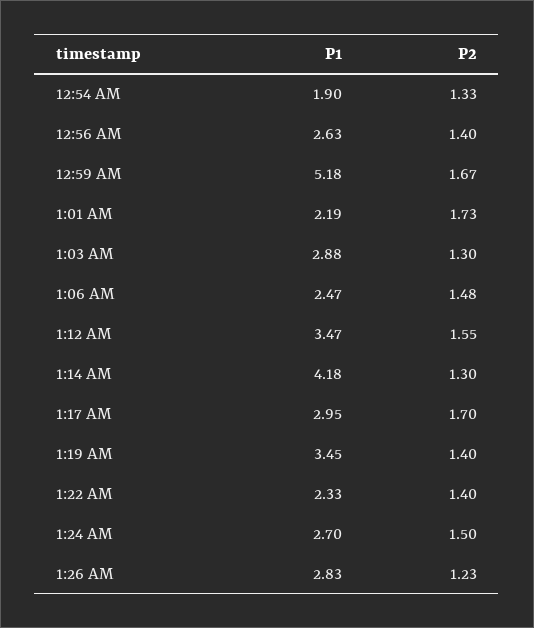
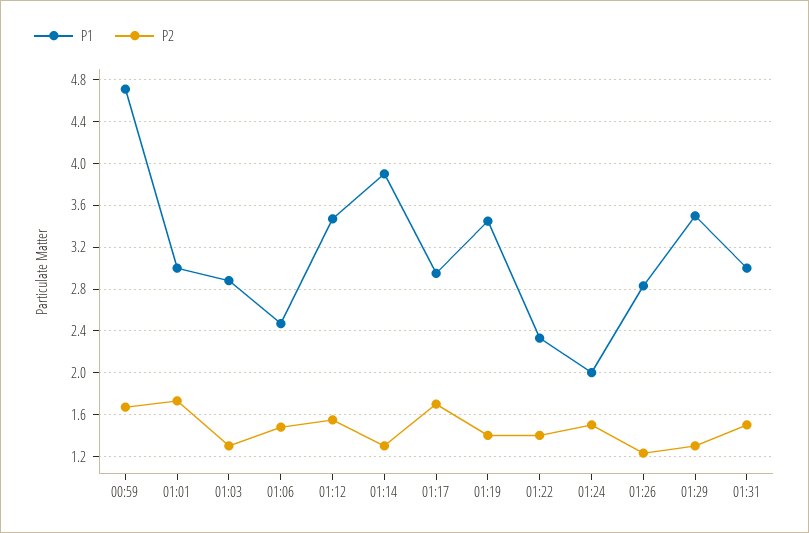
P1, 12:54 AM: 1.9 -> none
P2, 12:54 AM: 1.33 -> none
P1, 12:56 AM: 2.63 -> none
P2, 12:56 AM: 1.4 -> none
P1, 12:59 AM: 5.18 -> 4.7
P1, 1:01 AM: 2.19 -> 3
P1, 1:14 AM: 4.18 -> 3.9
P1, 1:24 AM: 2.7 -> 2
P1, 01:29: none -> 3.5
P2, 01:29: none -> 1.3
P1, 01:31: none -> 3
P2, 01:31: none -> 1.5

